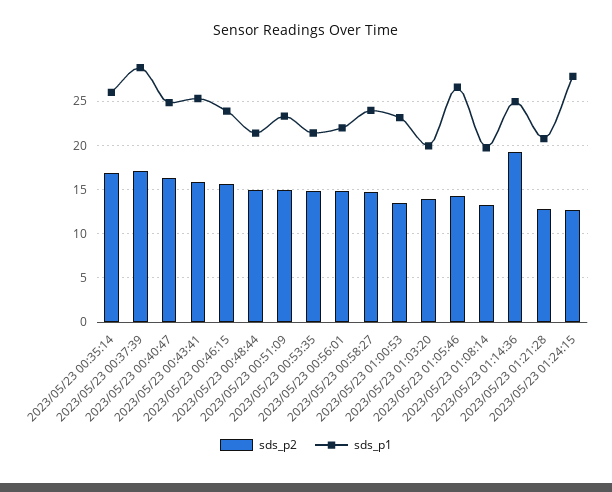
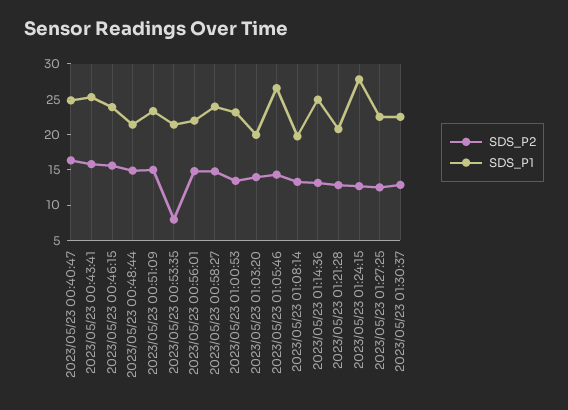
sds_p2, 2023/05/23 00:35:14: 17 -> none
sds_p1, 2023/05/23 00:35:14: 26 -> none
sds_p2, 2023/05/23 00:37:39: 17 -> none
sds_p1, 2023/05/23 00:37:39: 29 -> none
sds_p2, 2023/05/23 00:53:35: 15 -> 7.5
sds_p2, 2023/05/23 01:14:36: 19 -> 12.5
sds_p2, 2023/05/23 01:27:25: none -> 12.5
sds_p1, 2023/05/23 01:27:25: none -> 22.5
sds_p2, 2023/05/23 01:30:37: none -> 12.5
sds_p1, 2023/05/23 01:30:37: none -> 22.5

